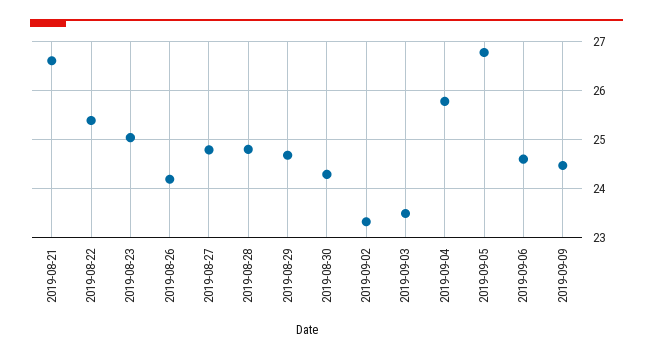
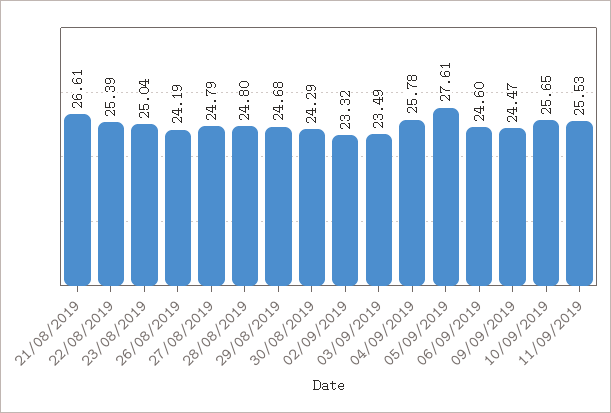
2019-09-05: 26.8 -> 27.61
10/09/2019: none -> 25.65
11/09/2019: none -> 25.53

